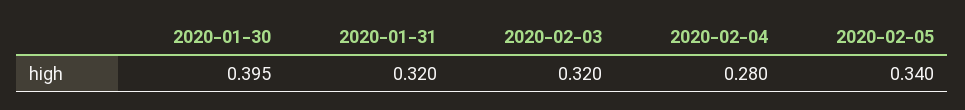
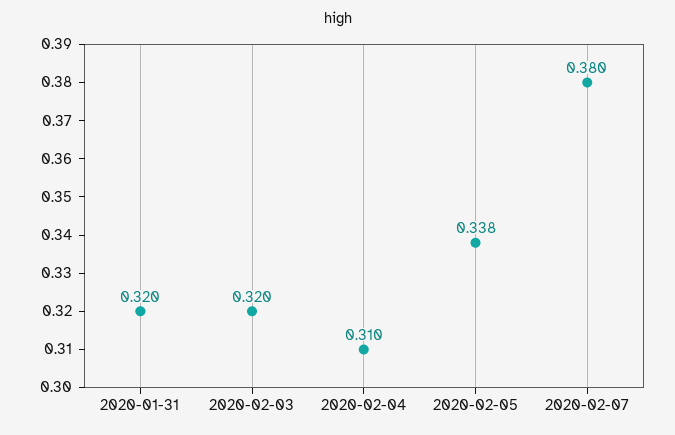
2020-01-30: 0.395 -> none
2020-02-04: 0.28 -> 0.31
2020-02-05: 0.34 -> 0.338
2020-02-07: none -> 0.38

